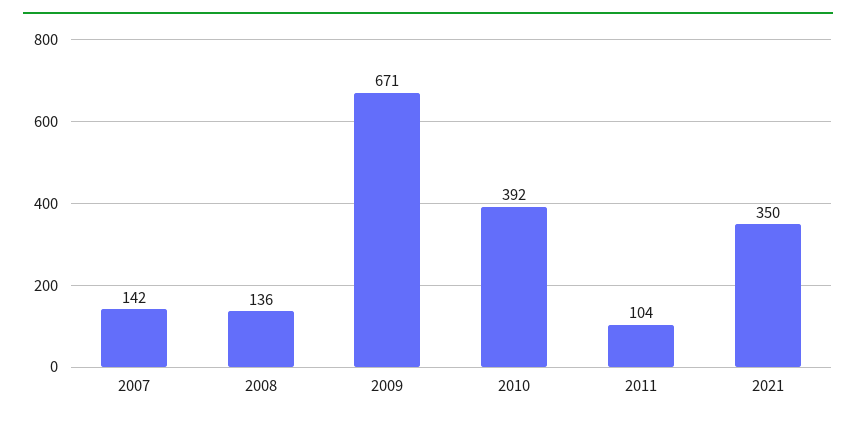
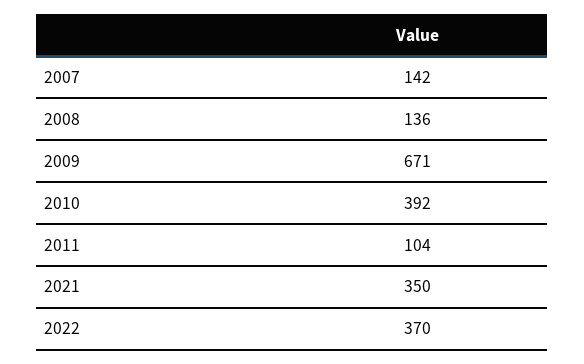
2022: none -> 370

